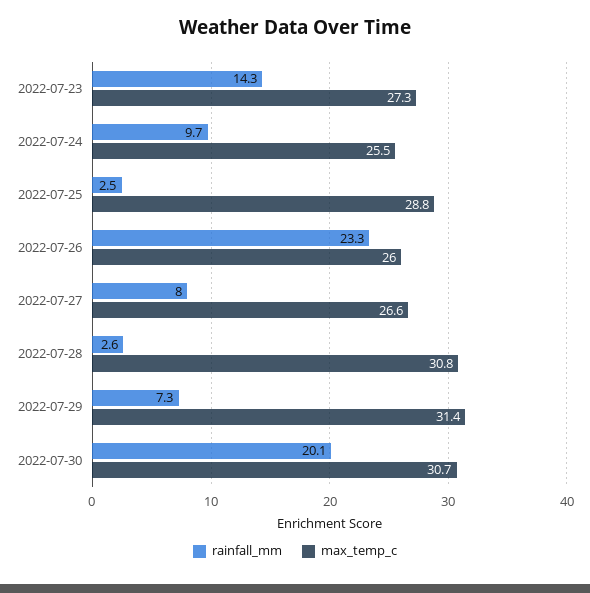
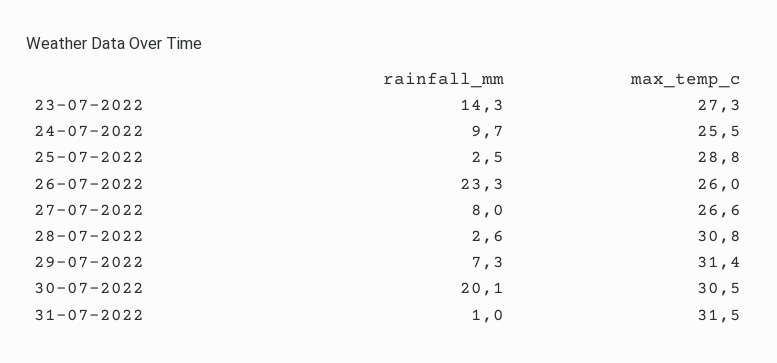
max_temp_c, 2022-07-30: 30.7 -> 30.5
rainfall_mm, 31-07-2022: none -> 1
max_temp_c, 31-07-2022: none -> 31.5

